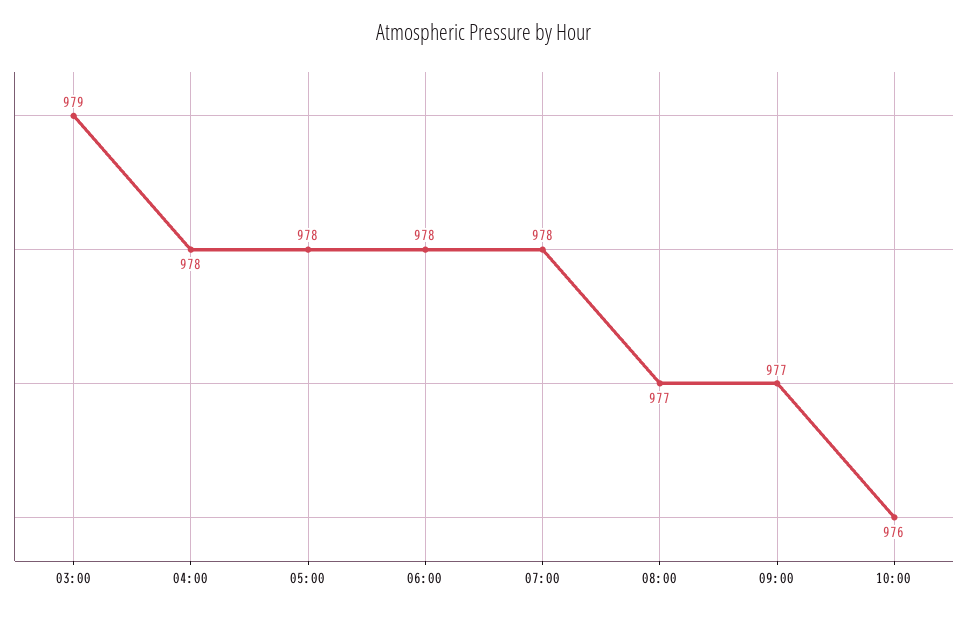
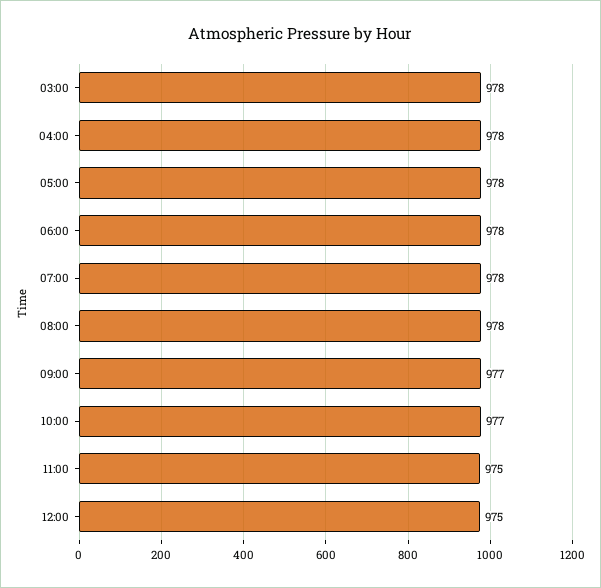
03:00: 979 -> 978
08:00: 977 -> 978
10:00: 976 -> 977
11:00: none -> 975
12:00: none -> 975

